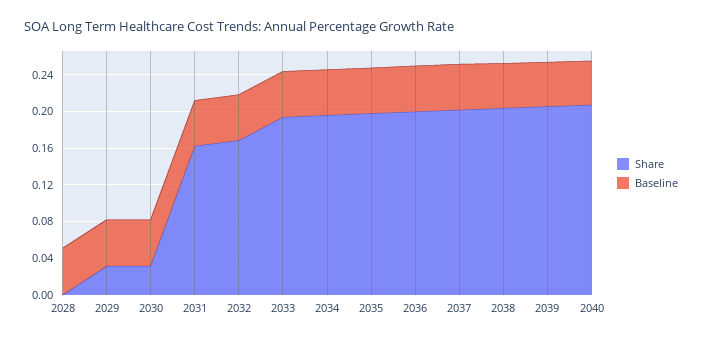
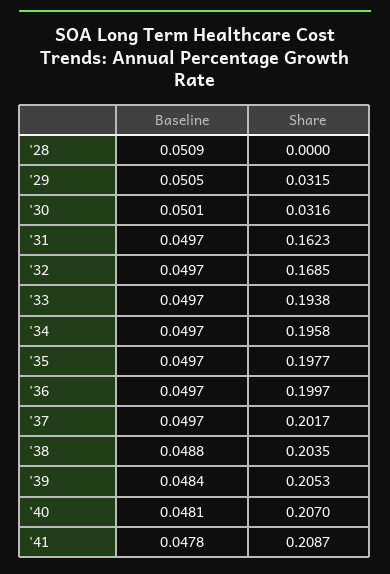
Baseline, '41: none -> 0.0478
Share, '41: none -> 0.2087

